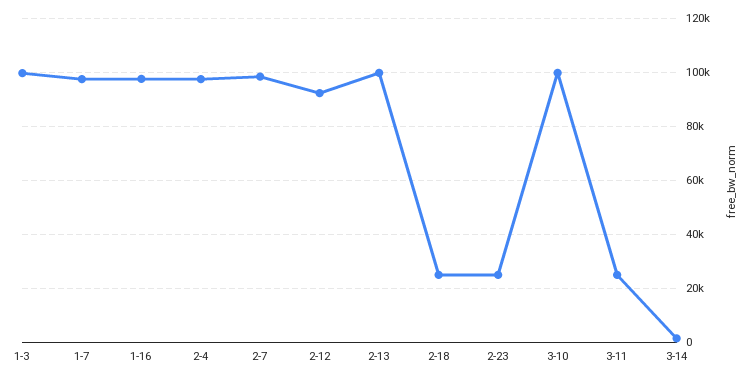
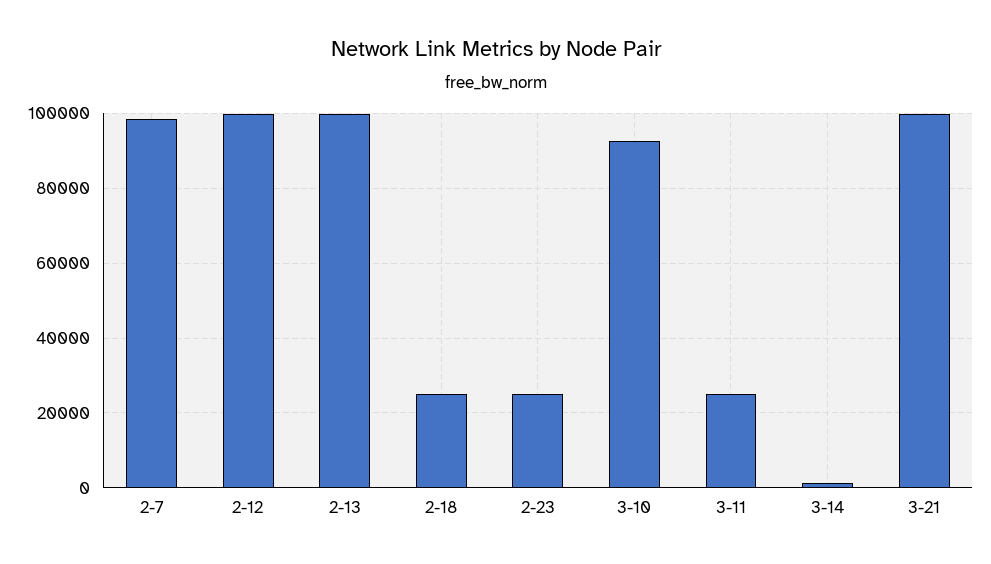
1-3: 100000 -> none
1-7: 97500 -> none
1-16: 97500 -> none
2-4: 97500 -> none
2-12: 92500 -> 100000
3-10: 100000 -> 92000
3-21: none -> 100000

